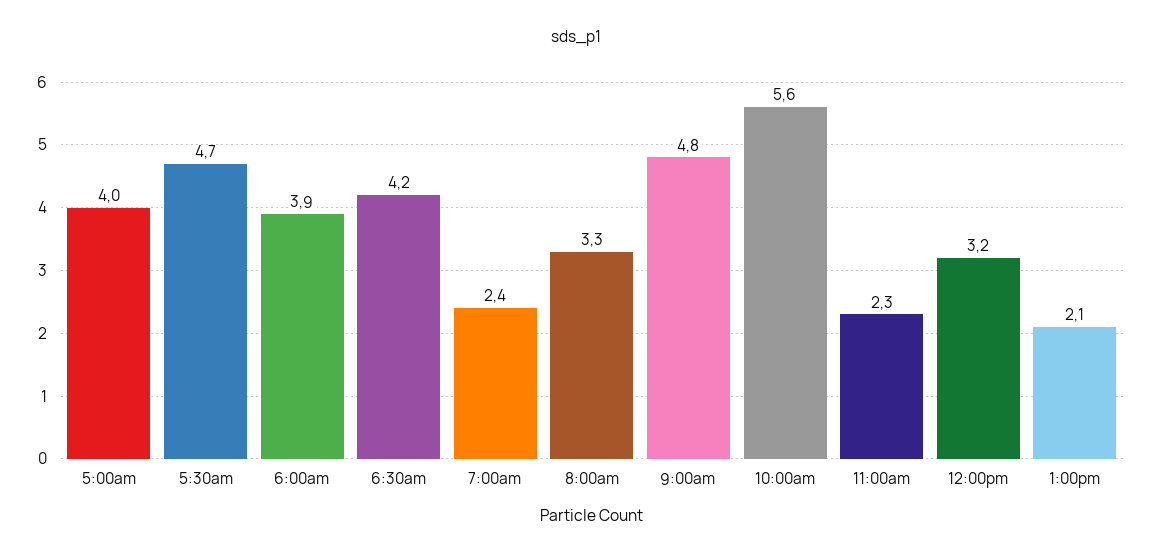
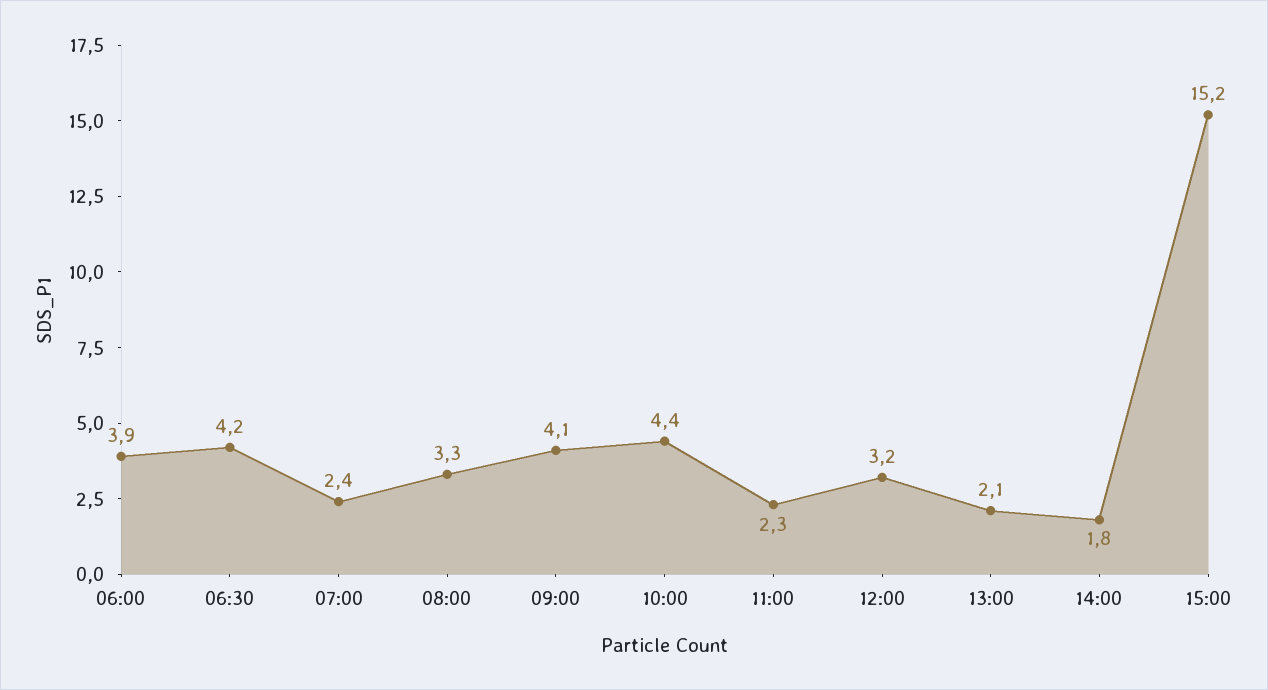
5:00am: 4 -> none
5:30am: 4.7 -> none
9:00am: 4.8 -> 4.1
10:00am: 5.6 -> 4.4
14:00: none -> 1.8
15:00: none -> 15.2

